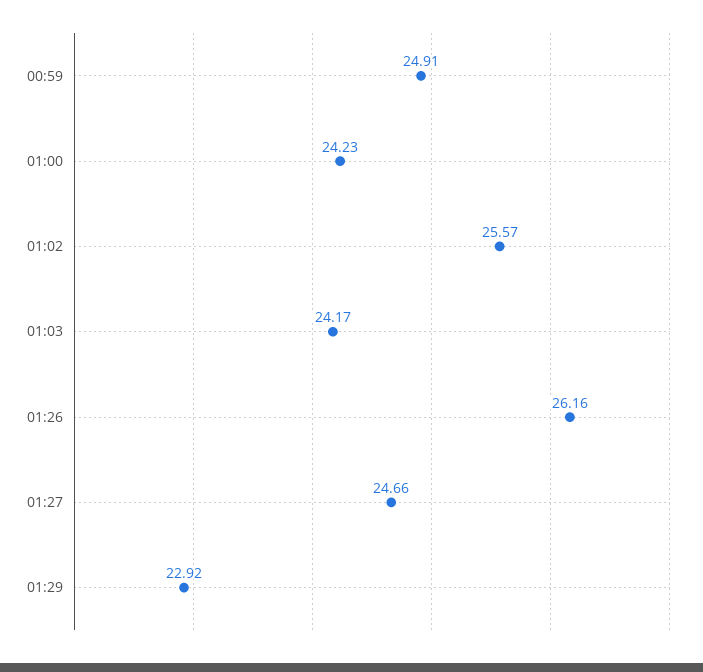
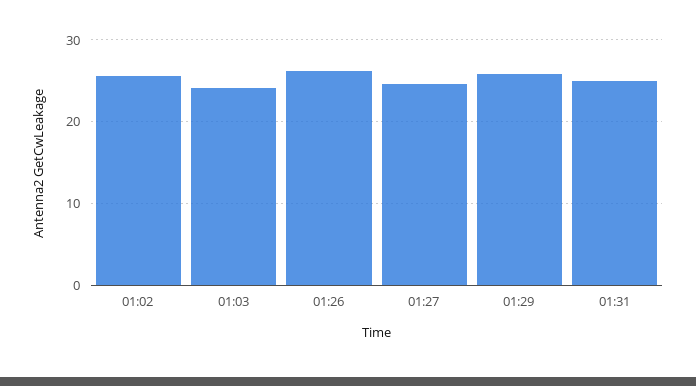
00:59: 24.91 -> none
01:00: 24.23 -> none
01:29: 22.92 -> 26
01:31: none -> 25

